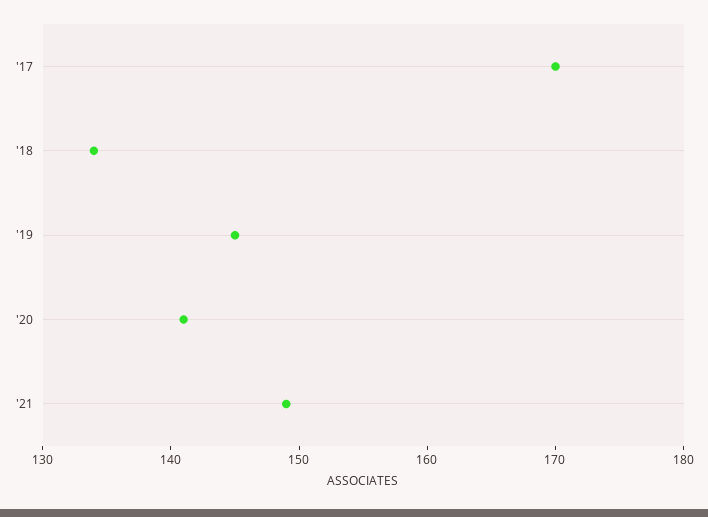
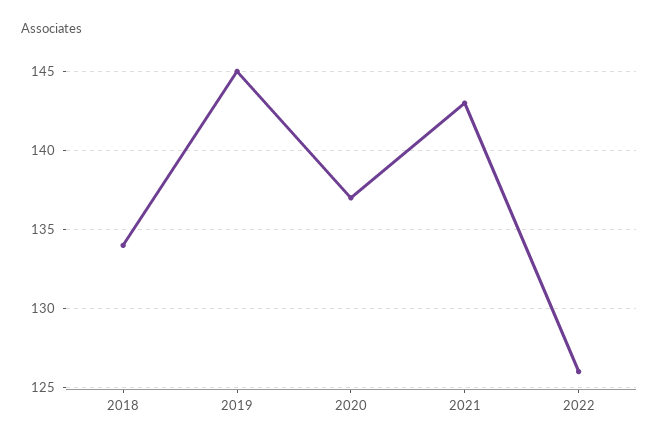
'17: 170 -> none
'20: 141 -> 137
'21: 149 -> 143
2022: none -> 126

